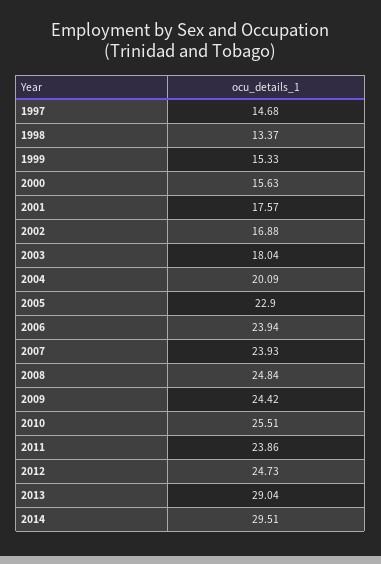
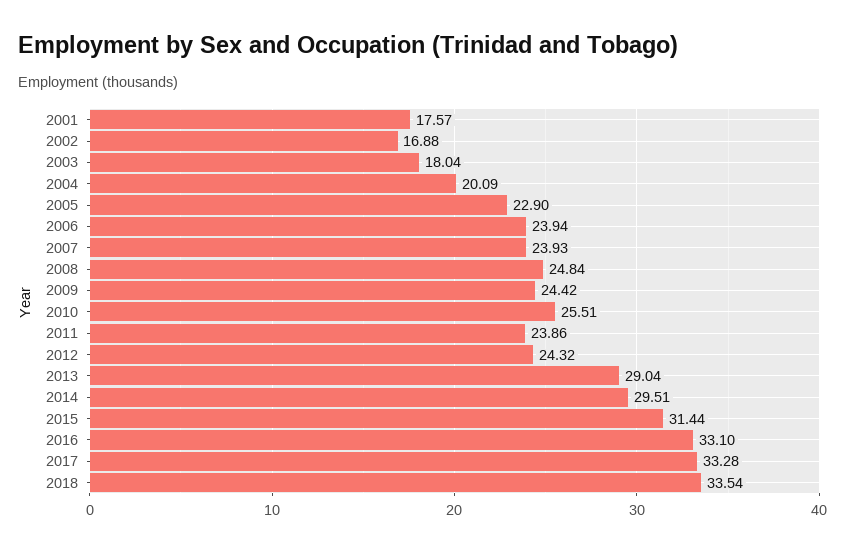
1997: 14.68 -> none
1998: 13.37 -> none
1999: 15.33 -> none
2000: 15.63 -> none
2012: 24.73 -> 24.32
2015: none -> 31.44
2016: none -> 33.1
2017: none -> 33.28
2018: none -> 33.54

